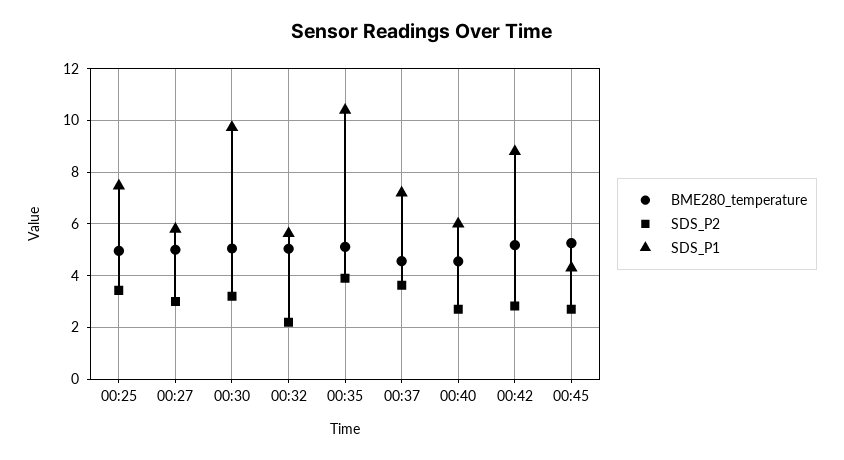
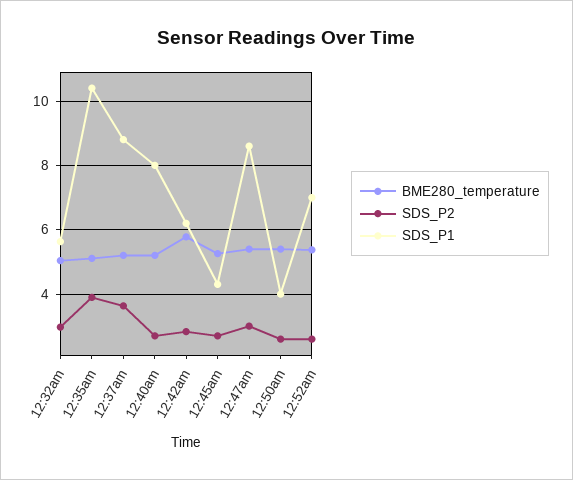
BME280_temperature, 00:25: 5 -> none
SDS_P2, 00:25: 3.5 -> none
SDS_P1, 00:25: 7.5 -> none
BME280_temperature, 00:27: 5 -> none
SDS_P2, 00:27: 3 -> none
SDS_P1, 00:27: 5.75 -> none
BME280_temperature, 00:30: 5 -> none
SDS_P2, 00:30: 3.25 -> none
SDS_P1, 00:30: 9.75 -> none
SDS_P2, 00:32: 2.25 -> 3
BME280_temperature, 00:37: 4.5 -> 5.2
SDS_P1, 00:37: 7.25 -> 8.8
BME280_temperature, 00:40: 4.5 -> 5.2
SDS_P1, 00:40: 6 -> 8
BME280_temperature, 00:42: 5.25 -> 5.8
SDS_P1, 00:42: 8.75 -> 6.2
BME280_temperature, 12:47am: none -> 5.4
SDS_P2, 12:47am: none -> 3
SDS_P1, 12:47am: none -> 8.6
BME280_temperature, 12:50am: none -> 5.4
SDS_P2, 12:50am: none -> 2.6
SDS_P1, 12:50am: none -> 4
BME280_temperature, 12:52am: none -> 5.4
SDS_P2, 12:52am: none -> 2.6
SDS_P1, 12:52am: none -> 7

